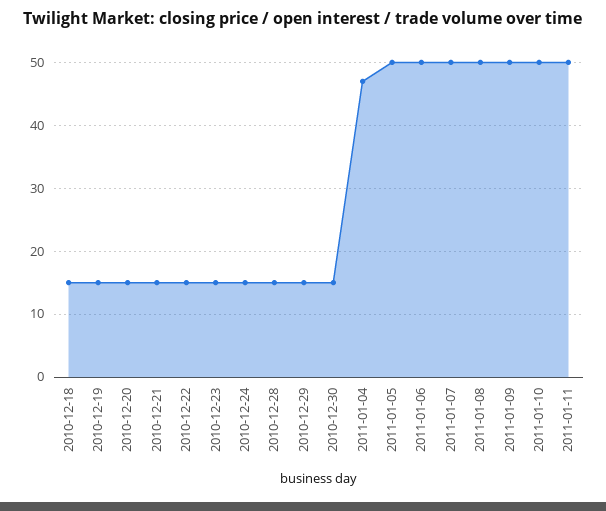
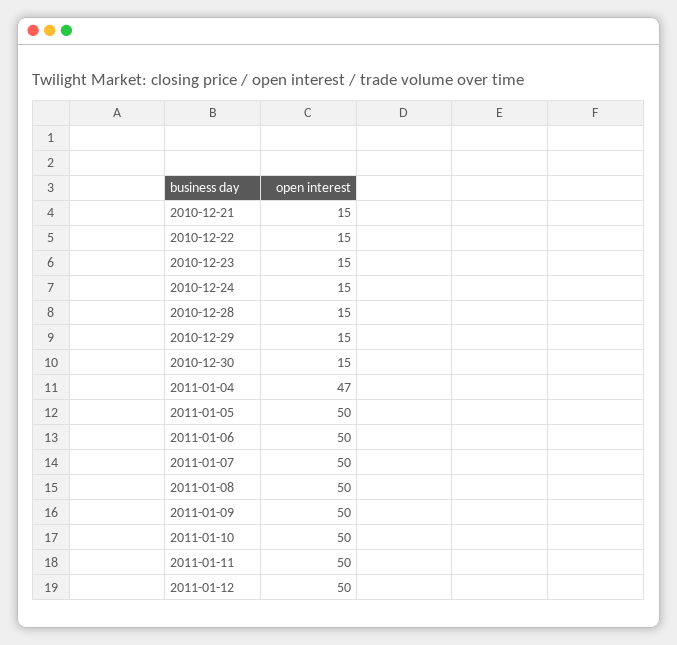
2010-12-18: 15 -> none
2010-12-19: 15 -> none
2010-12-20: 15 -> none
2011-01-12: none -> 50

